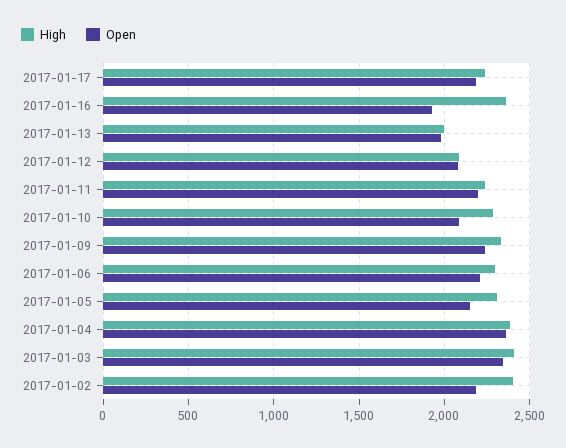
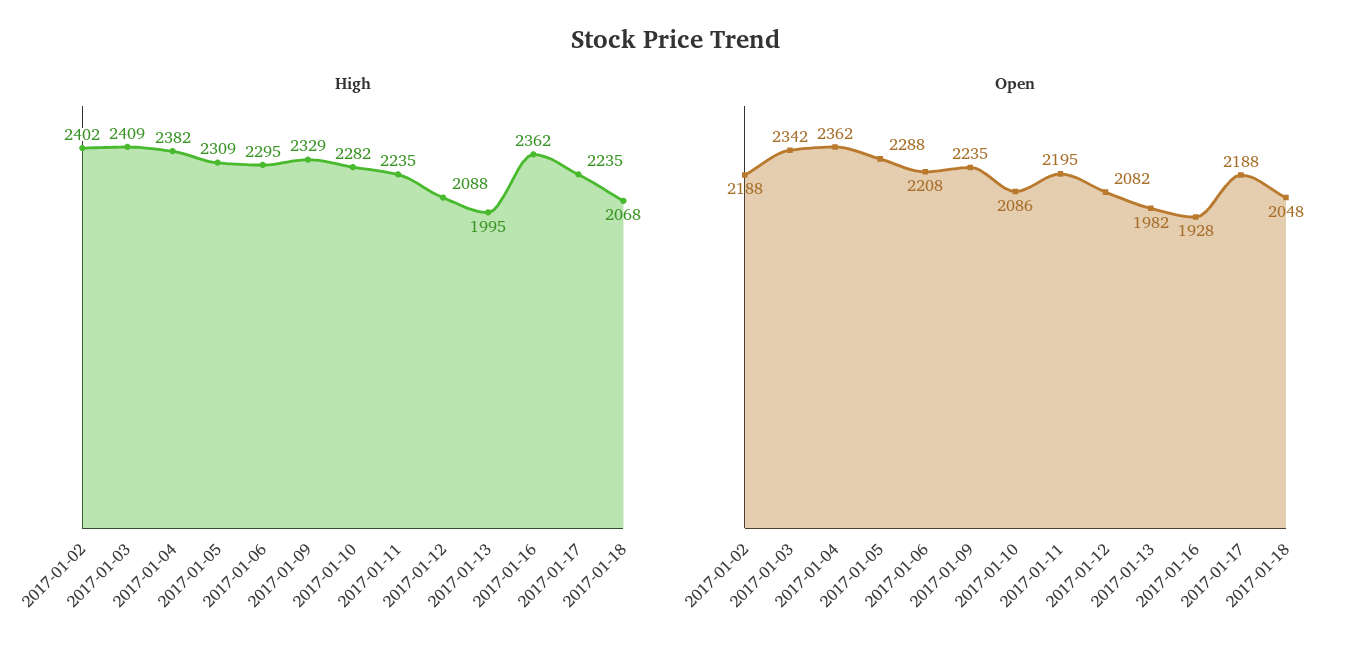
Open, 2017-01-05: 2150 -> 2288
High, 2017-01-18: none -> 2068
Open, 2017-01-18: none -> 2048

